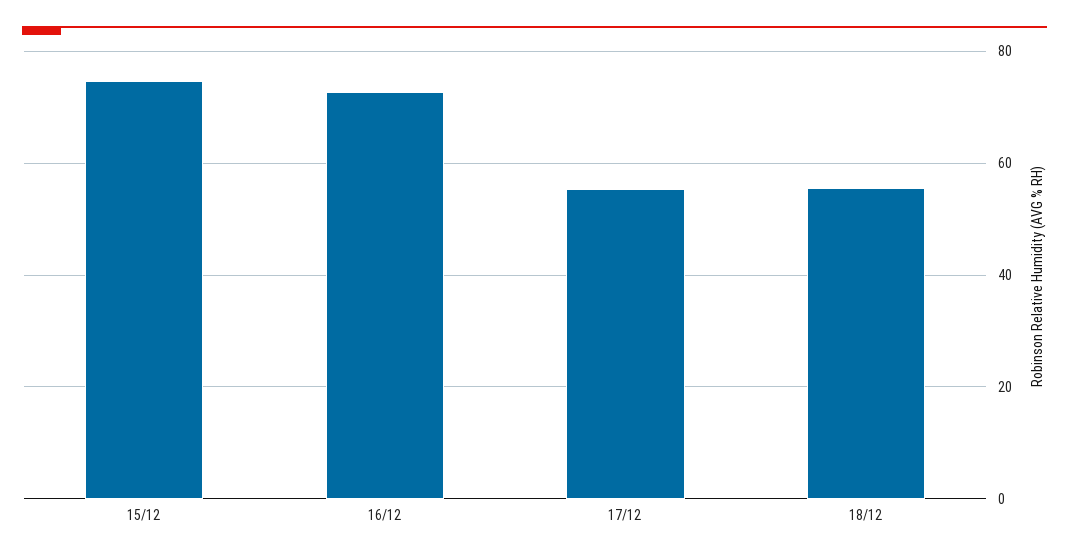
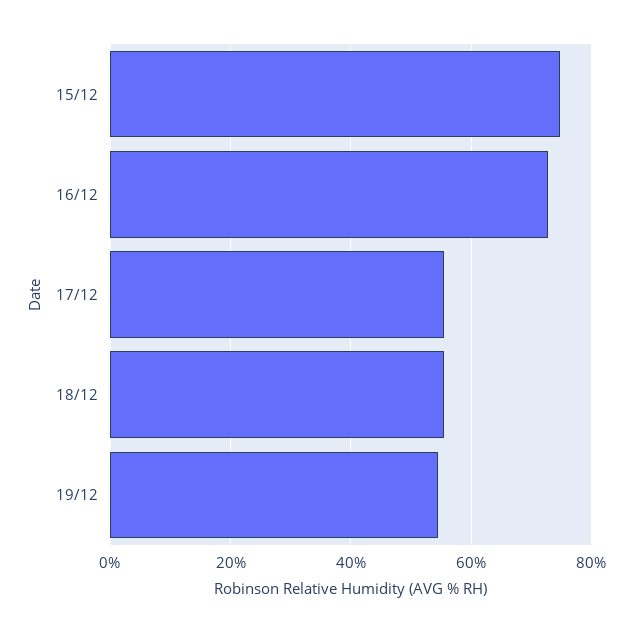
19/12: none -> 54

